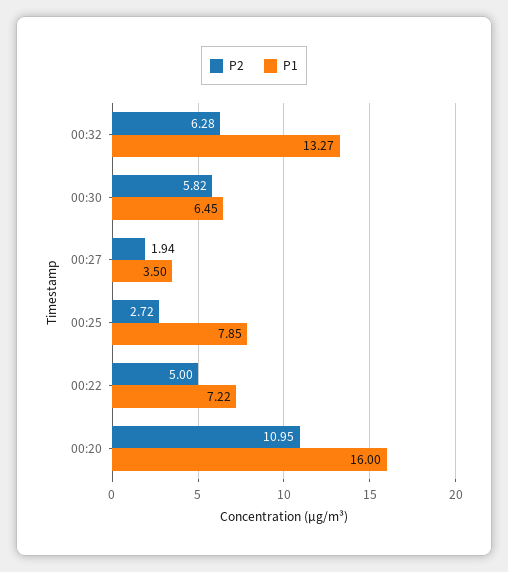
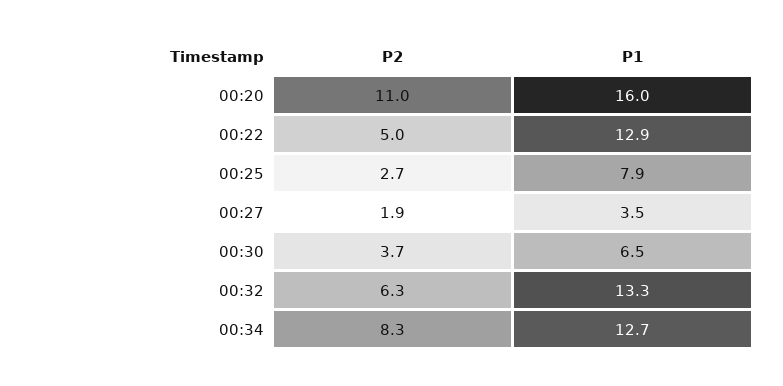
P2, 00:30: 5.82 -> 3.7
P1, 00:22: 7.22 -> 12.9
P2, 00:34: none -> 8.3
P1, 00:34: none -> 12.7

